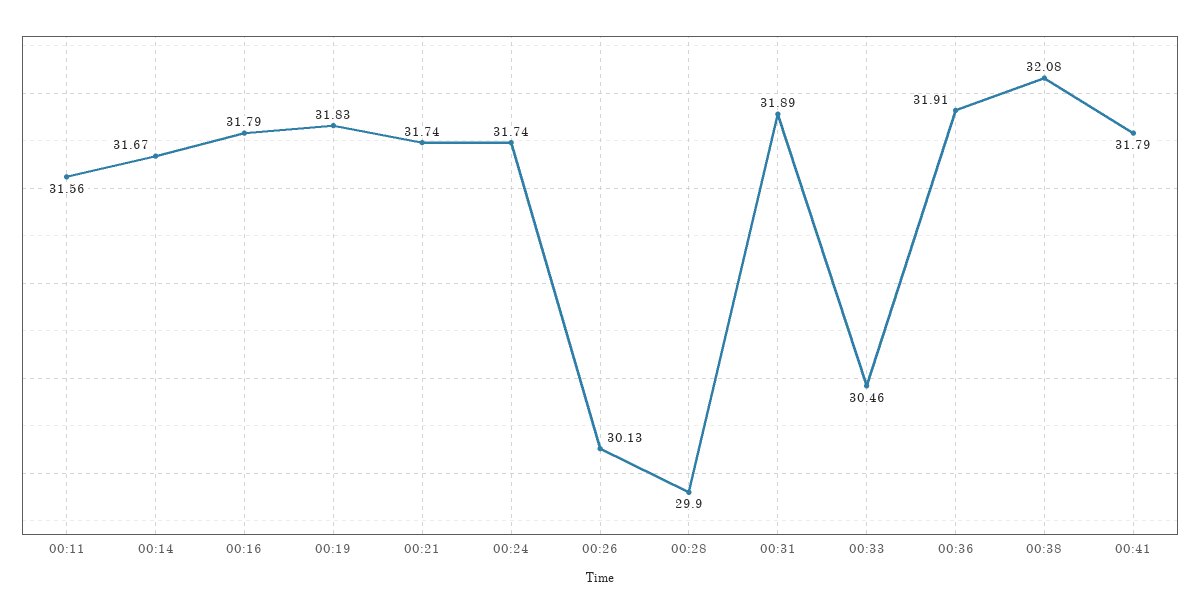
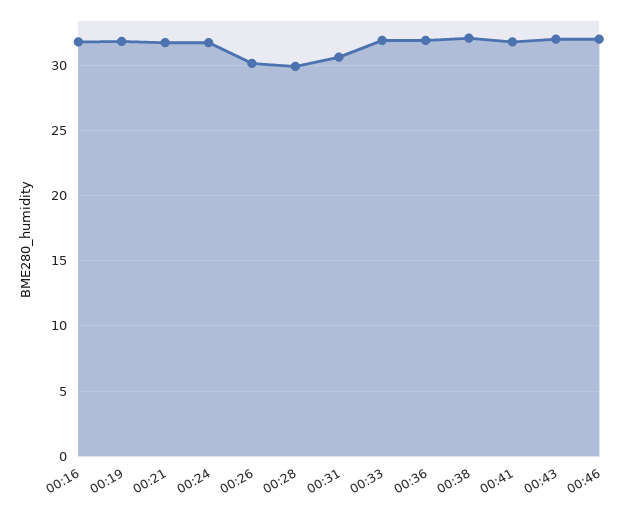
00:11: 31.56 -> none
00:14: 31.67 -> none
00:31: 31.89 -> 30.5
00:33: 30.46 -> 32
00:43: none -> 32
00:46: none -> 32

